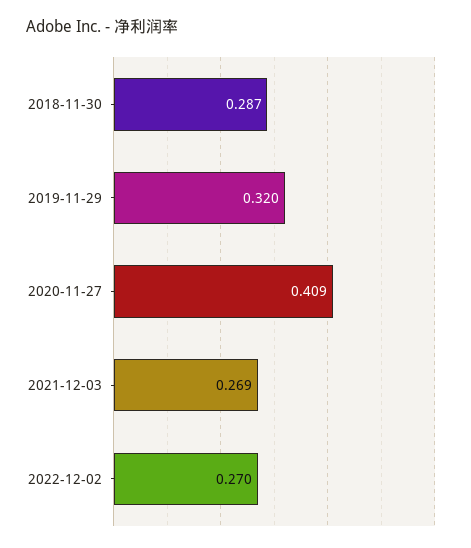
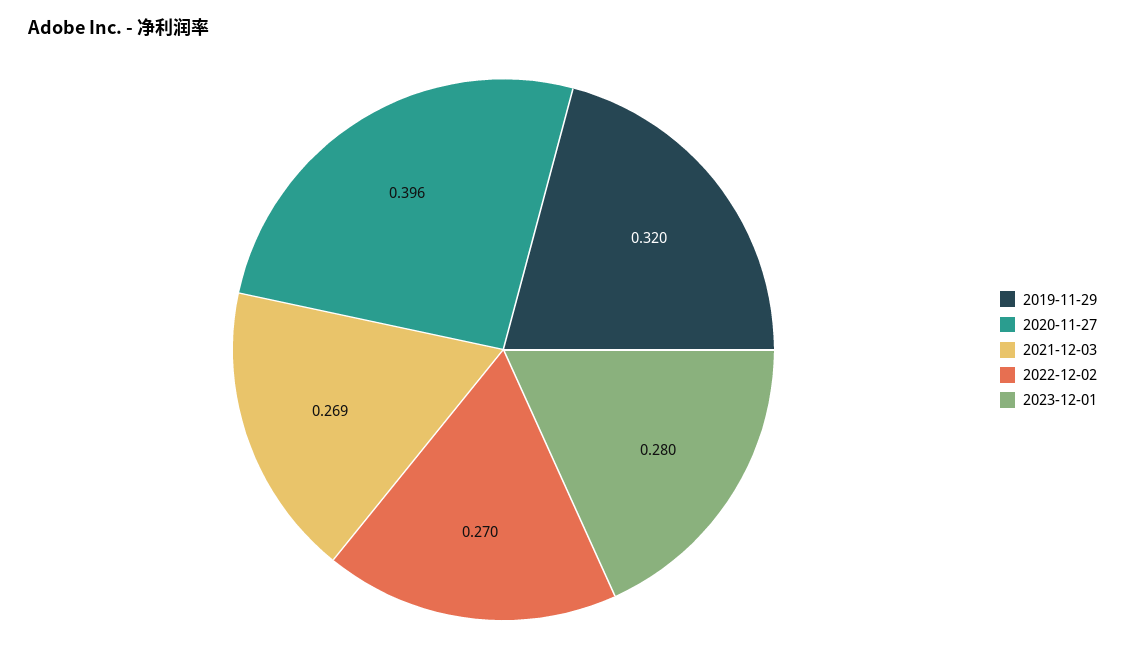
2018-11-30: 0.287 -> none
2020-11-27: 0.409 -> 0.396
2023-12-01: none -> 0.28

